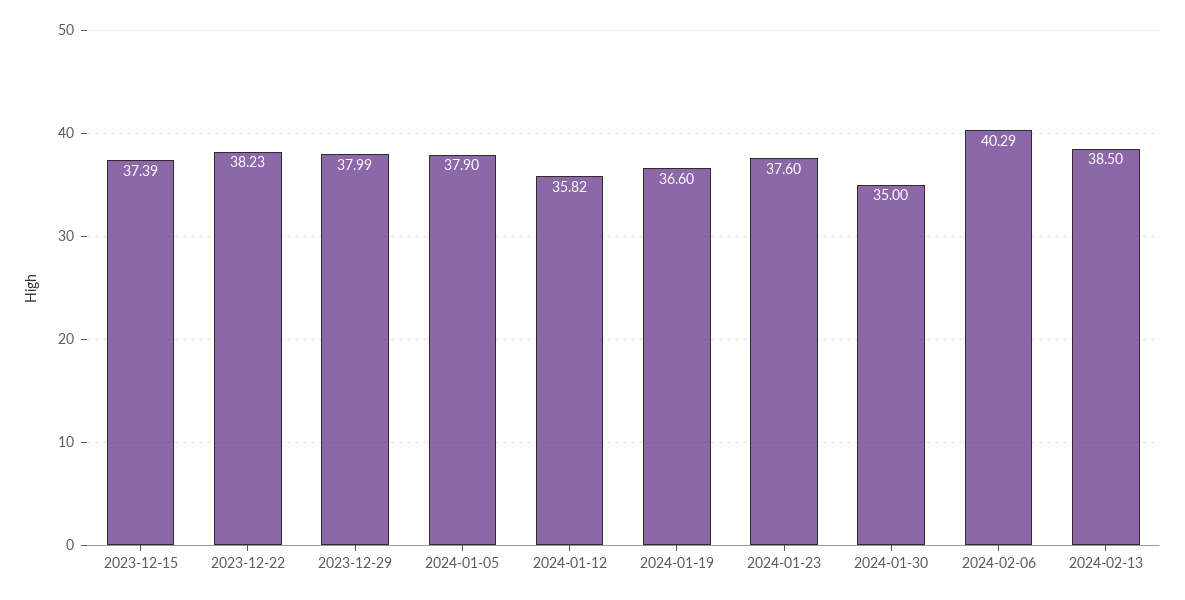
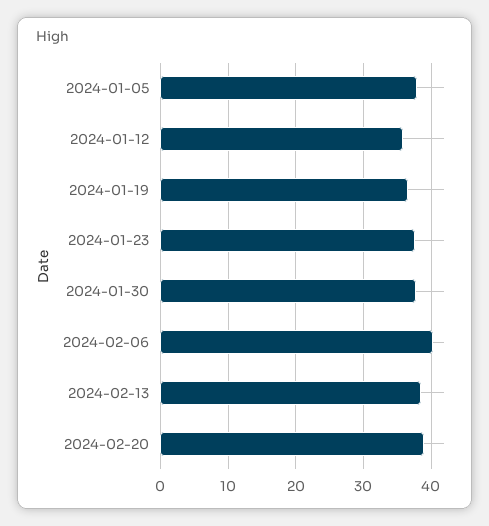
2023-12-15: 37.39 -> none
2023-12-22: 38.23 -> none
2023-12-29: 37.99 -> none
2024-01-30: 35 -> 38
2024-02-20: none -> 39

